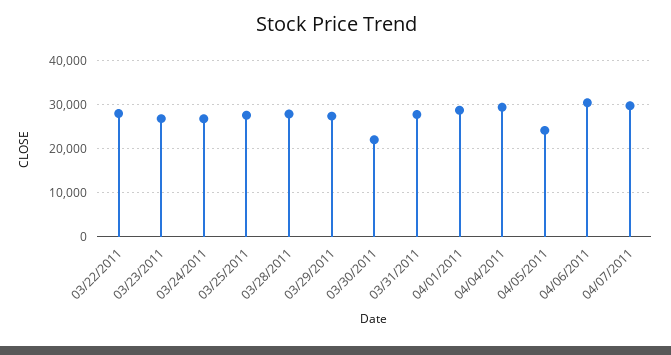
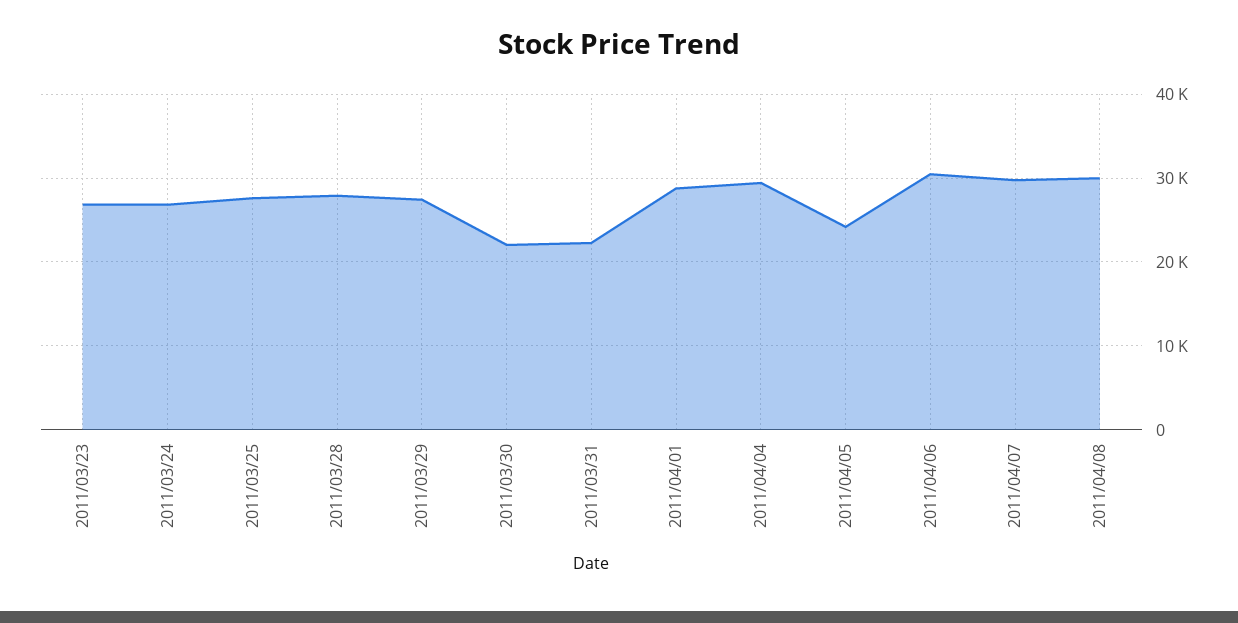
03/22/2011: 28000 -> none
03/31/2011: 28000 -> 22000
2011/04/08: none -> 30000

